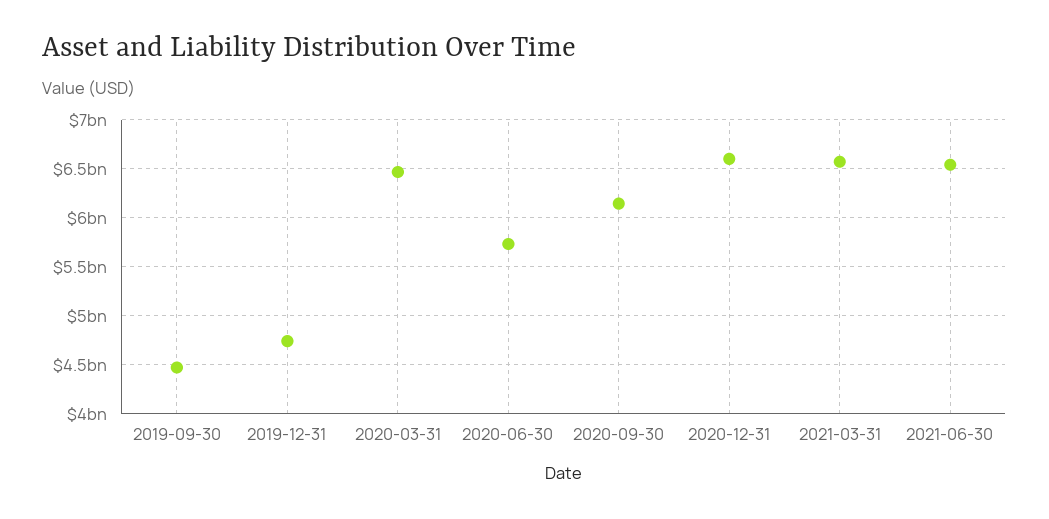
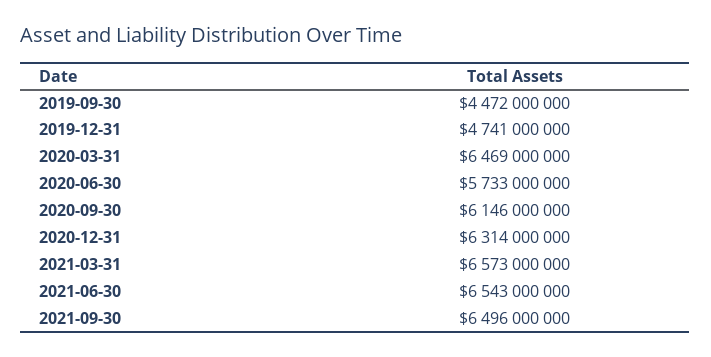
2020-12-31: 6600000000 -> 6314000000
2021-09-30: none -> 6496000000

